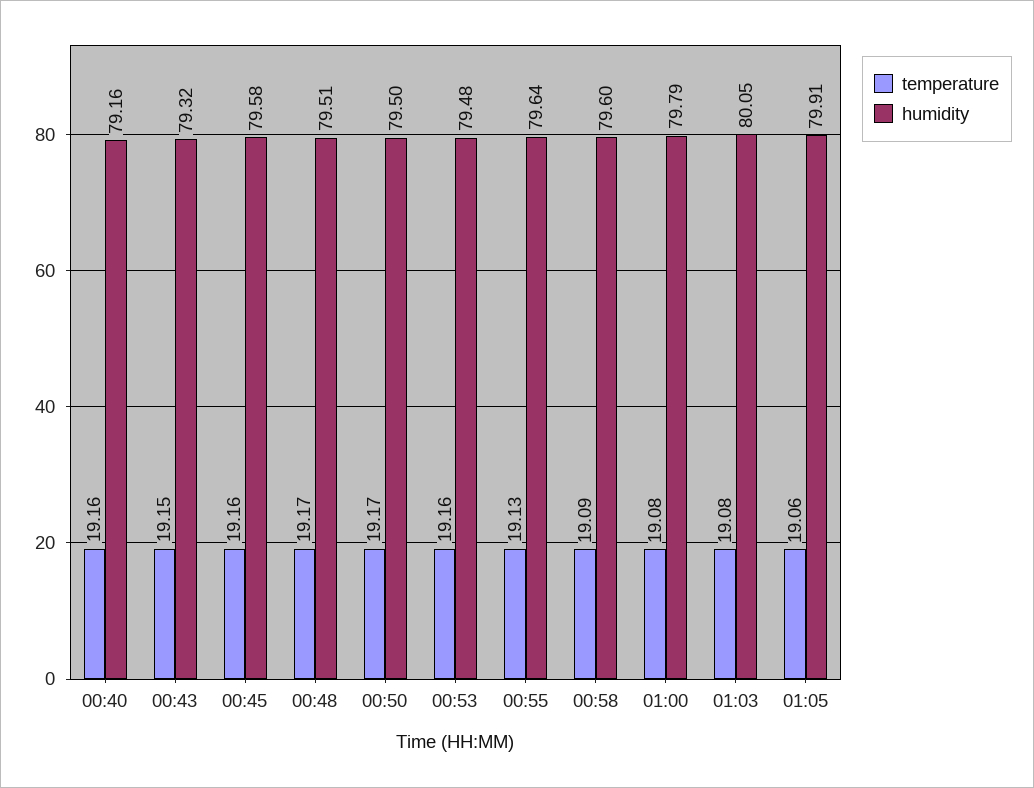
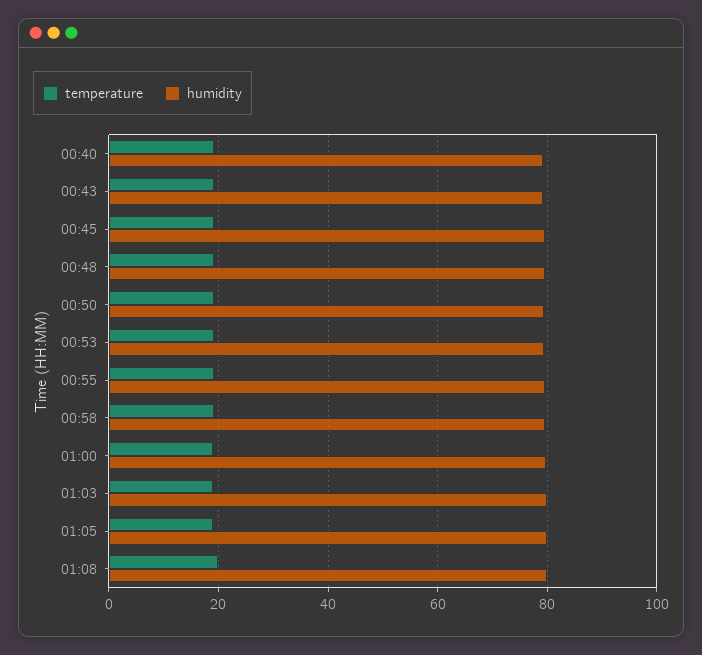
temperature, 01:08: none -> 20
humidity, 01:08: none -> 80

